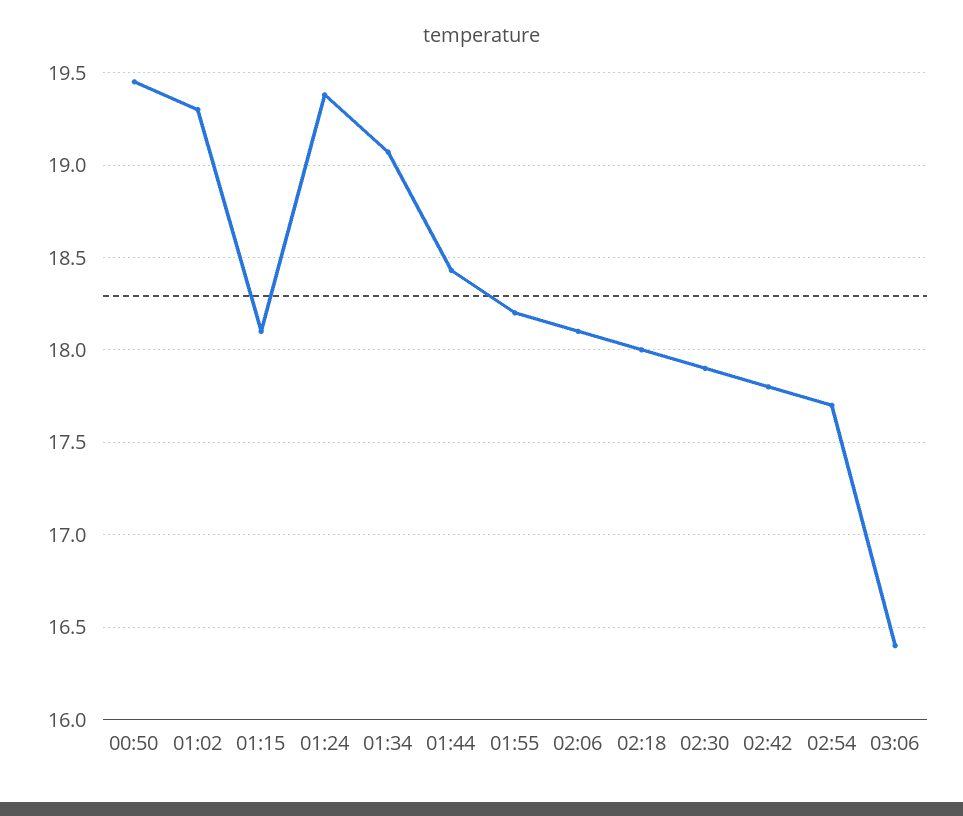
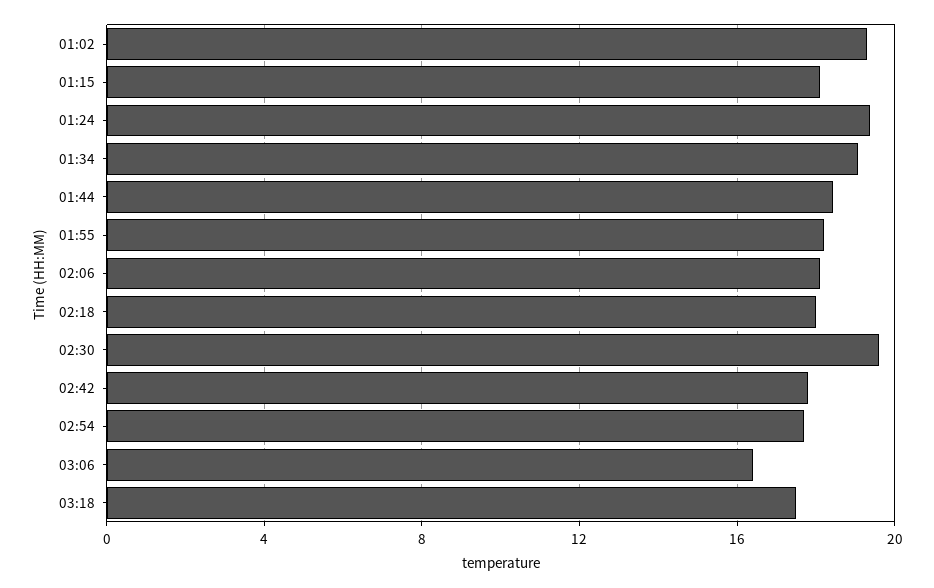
00:50: 19.45 -> none
02:30: 17.9 -> 19.5
03:18: none -> 17.5

